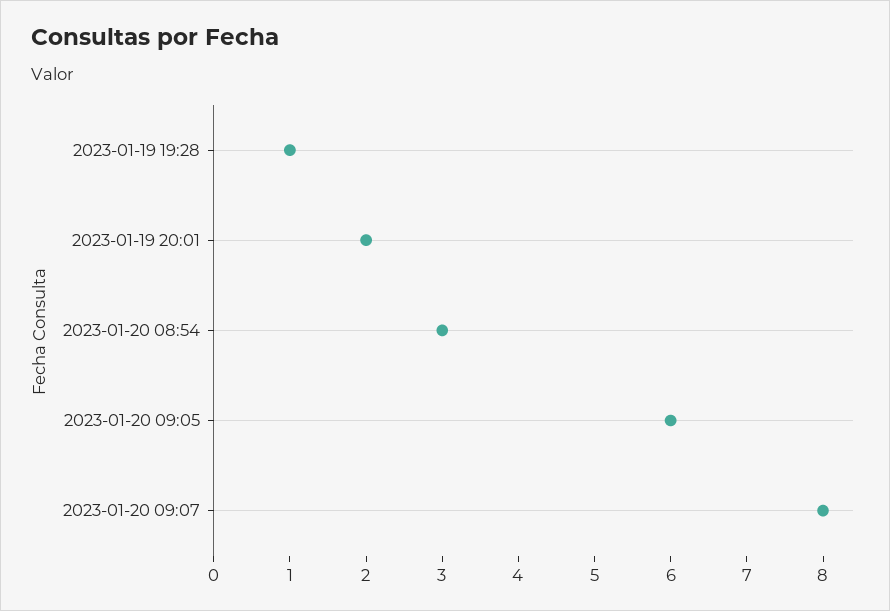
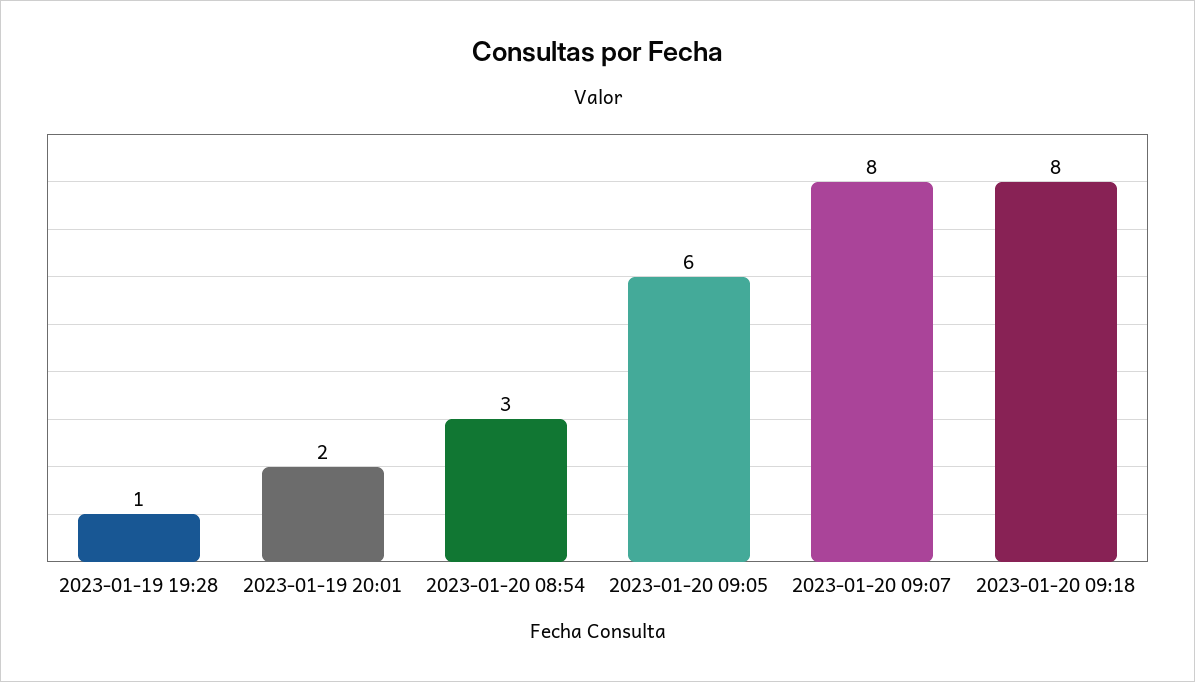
2023-01-20 09:18: none -> 8

